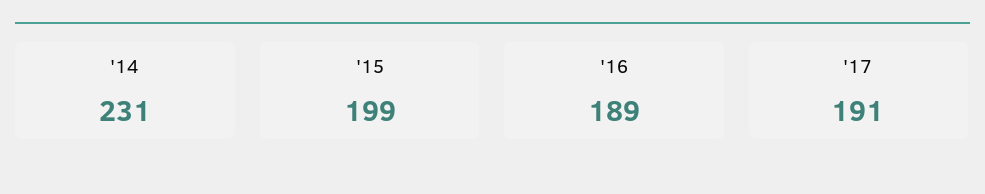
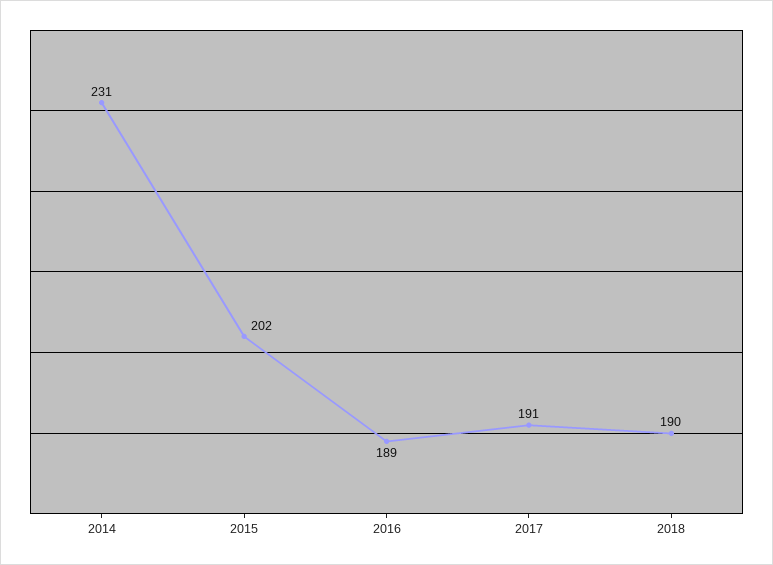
'15: 199 -> 202
2018: none -> 190

